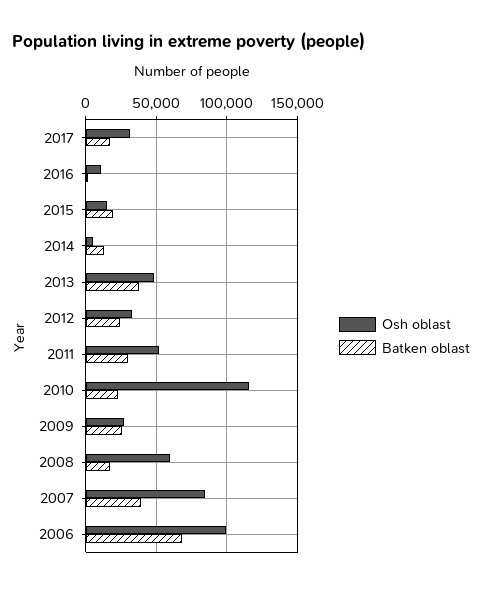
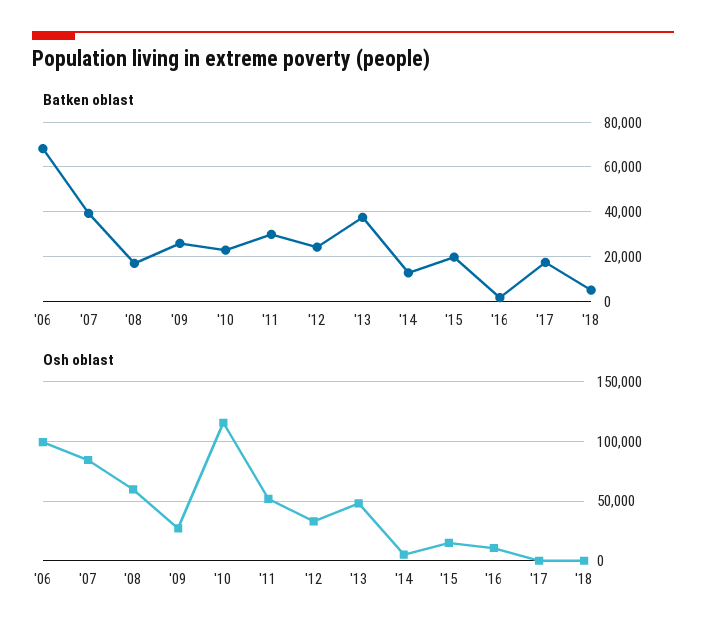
Osh oblast, 2017: 30000 -> 0
Batken oblast, '18: none -> 5000
Osh oblast, '18: none -> 0

